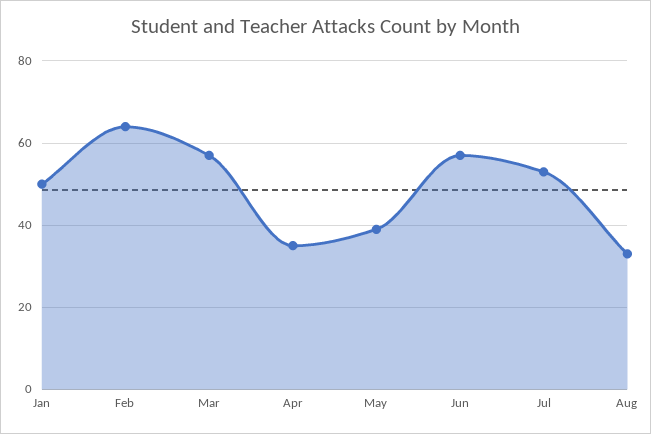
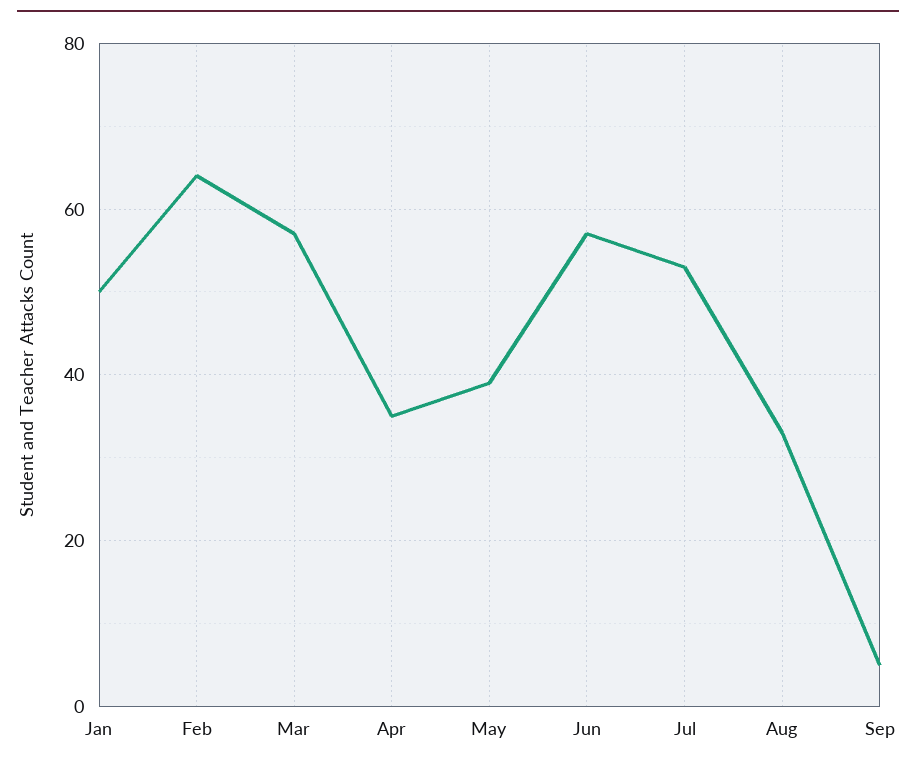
Sep: none -> 5

